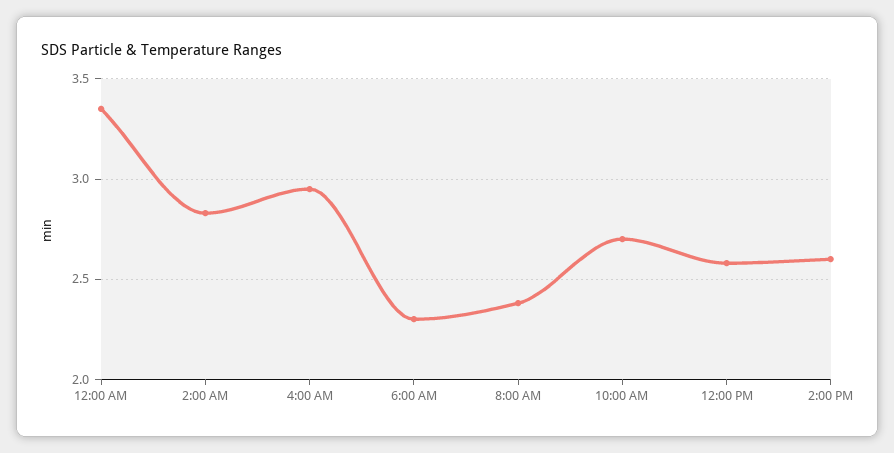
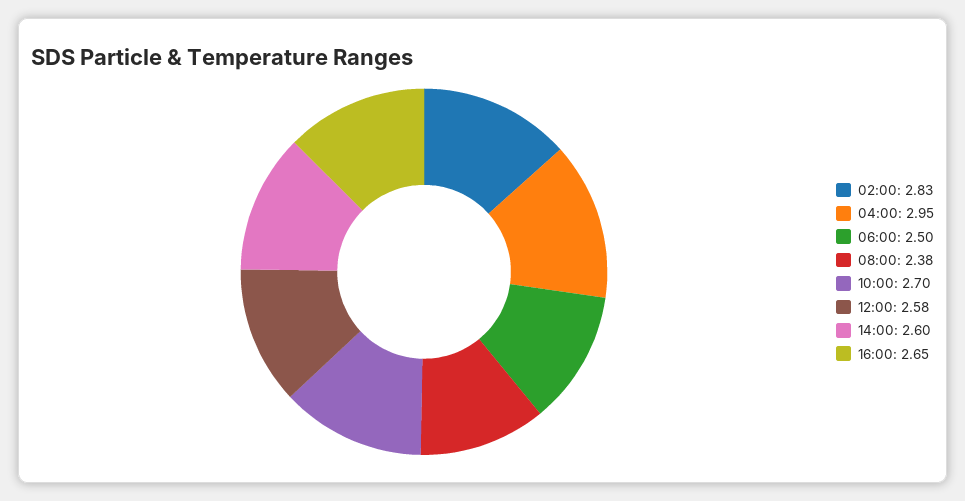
12:00 AM: 3.35 -> none
6:00 AM: 2.3 -> 2.5
16:00: none -> 2.65

